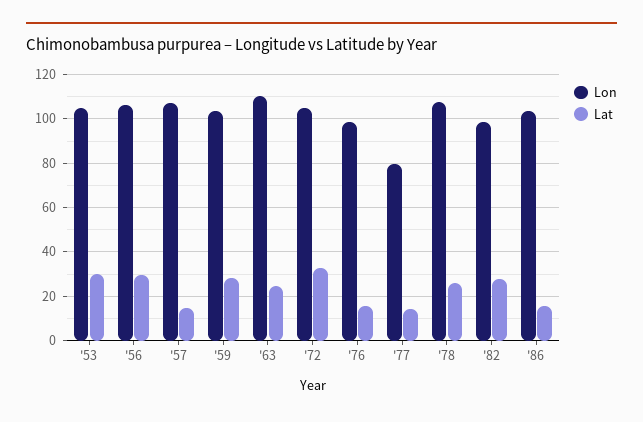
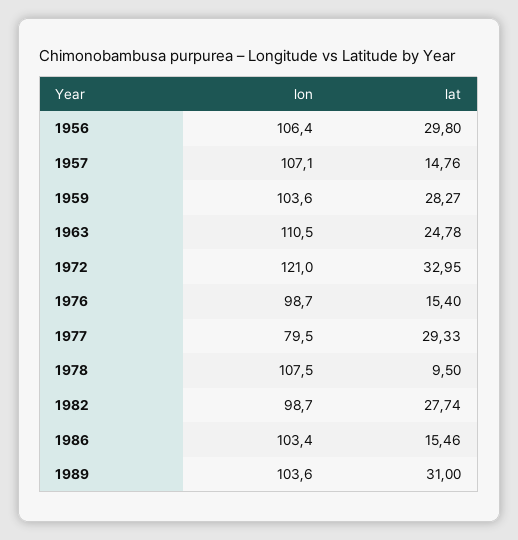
Lon, '53: 105 -> none
Lat, '53: 30 -> none
Lon, '72: 105 -> 121
Lat, '77: 15 -> 29.33
Lat, '78: 25 -> 9.5
Lon, 1989: none -> 103.6
Lat, 1989: none -> 31

